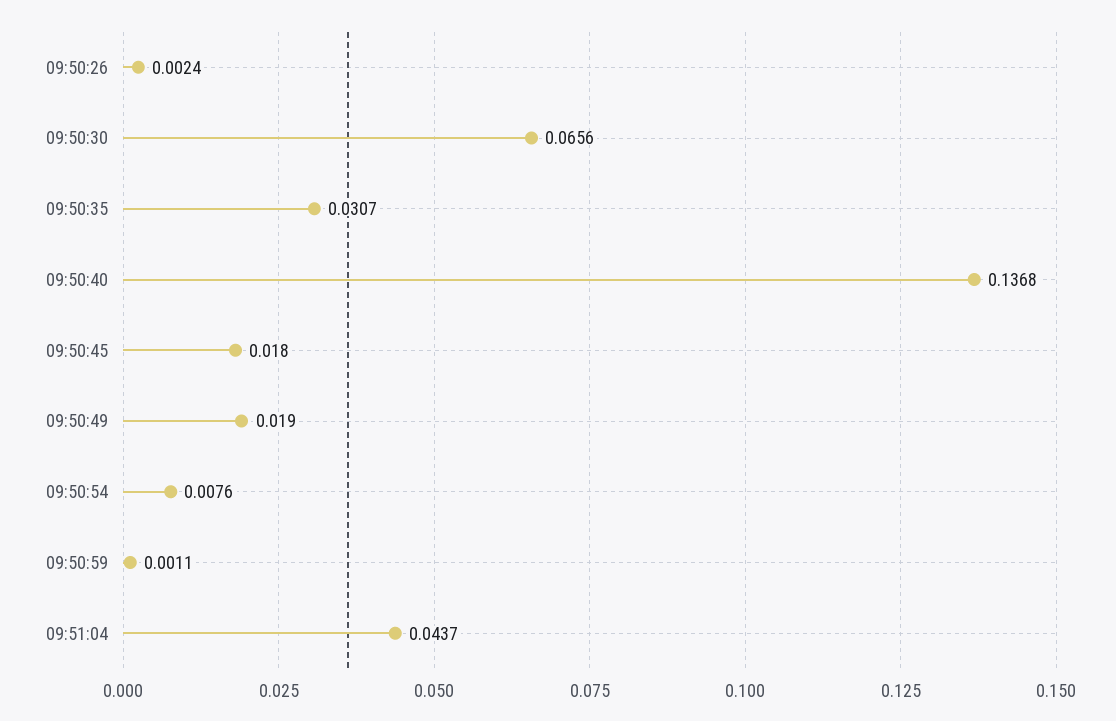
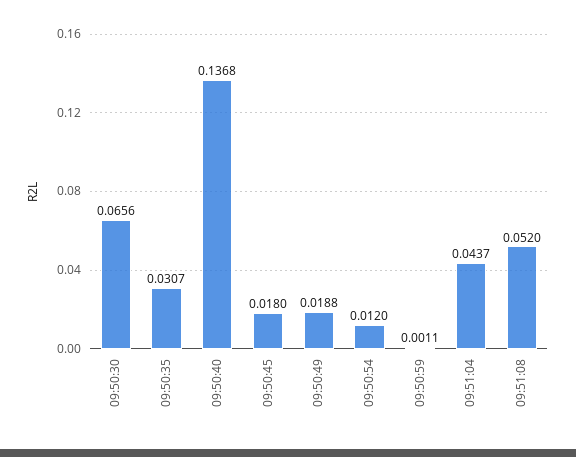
09:50:26: 0.0024 -> none
09:50:49: 0.019 -> 0.0188
09:50:54: 0.0076 -> 0.012
09:51:08: none -> 0.052

